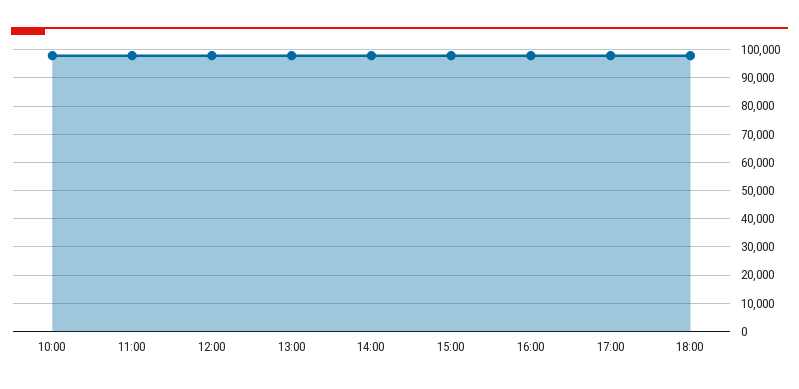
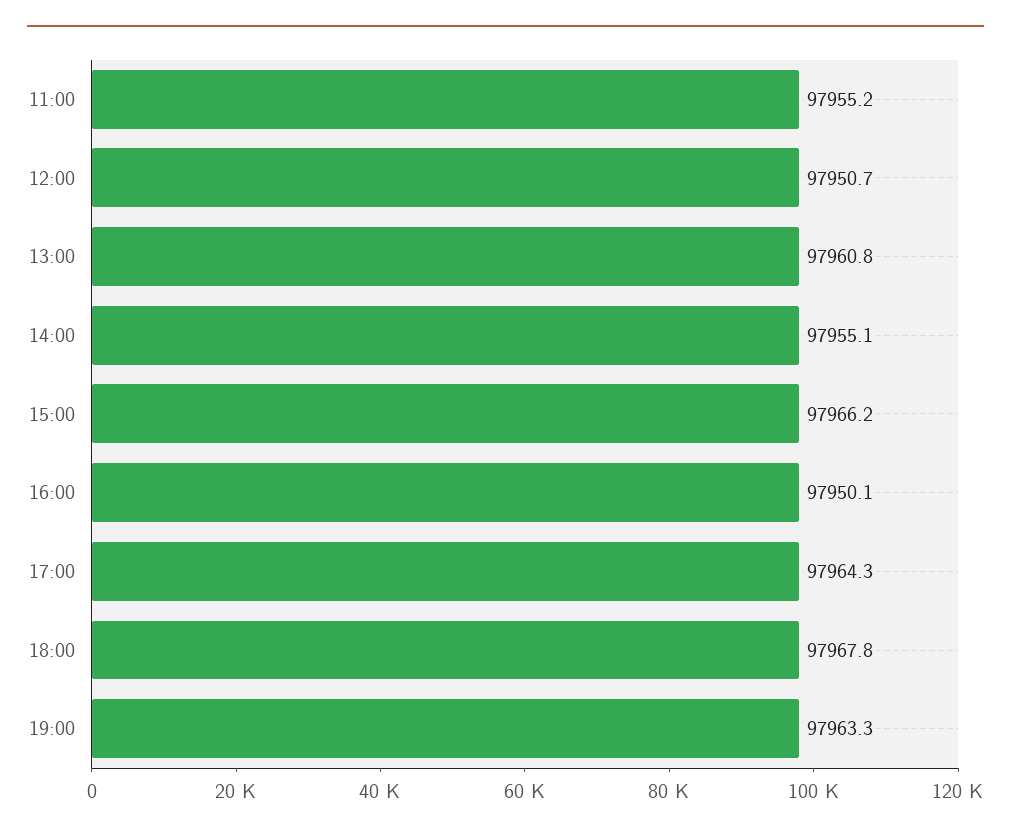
10:00: 97500 -> none
19:00: none -> 97963.3

